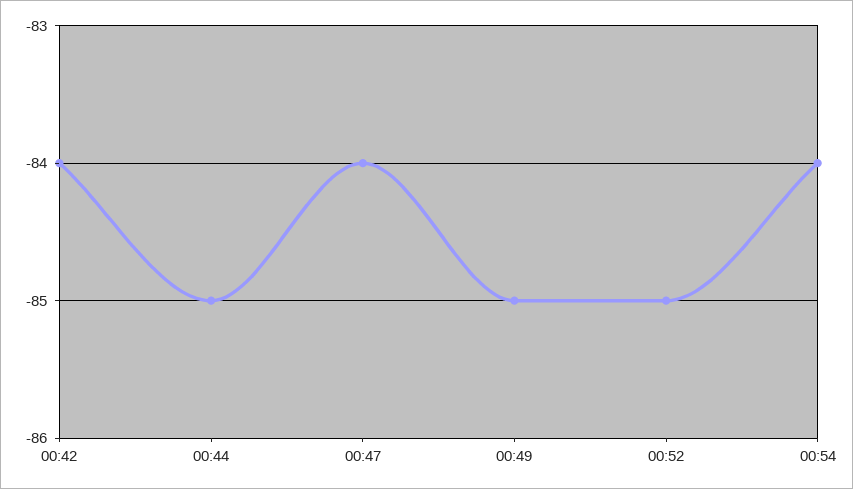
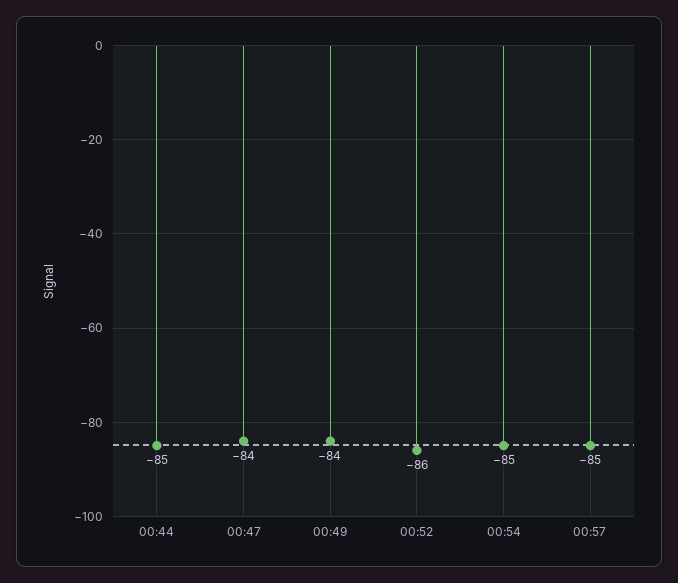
00:42: -84 -> none
00:49: -85 -> -84
00:52: -85 -> -86
00:54: -84 -> -85
00:57: none -> -85

